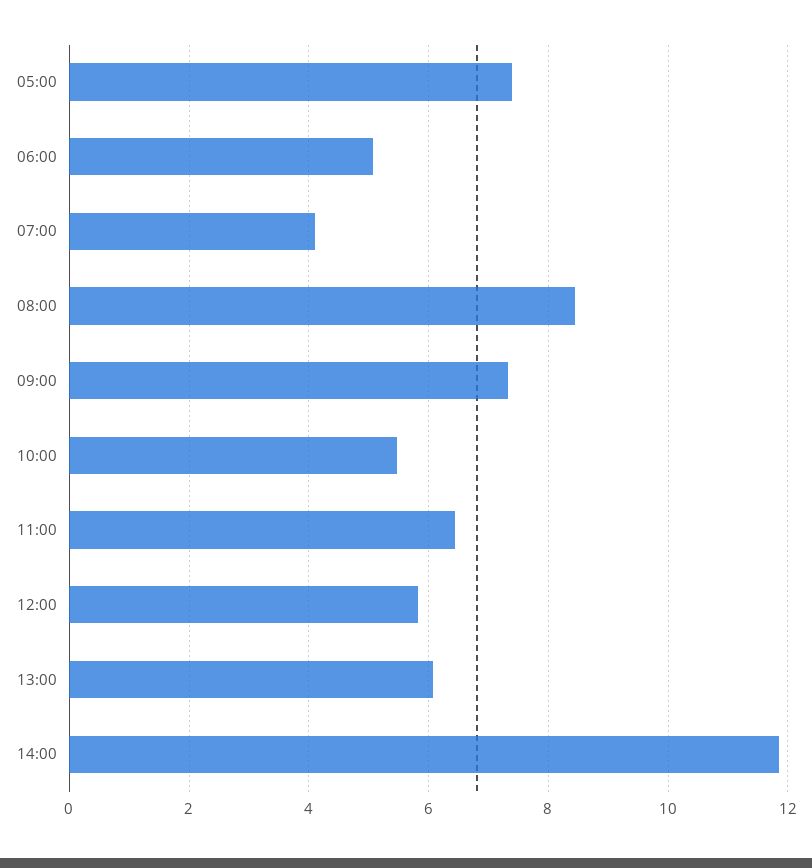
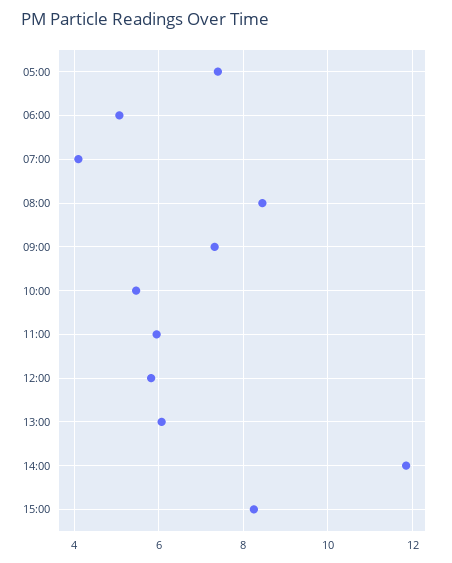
11:00: 6.4 -> 6
15:00: none -> 8.2

